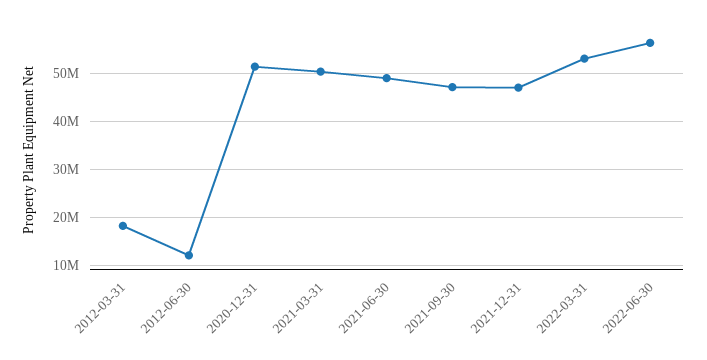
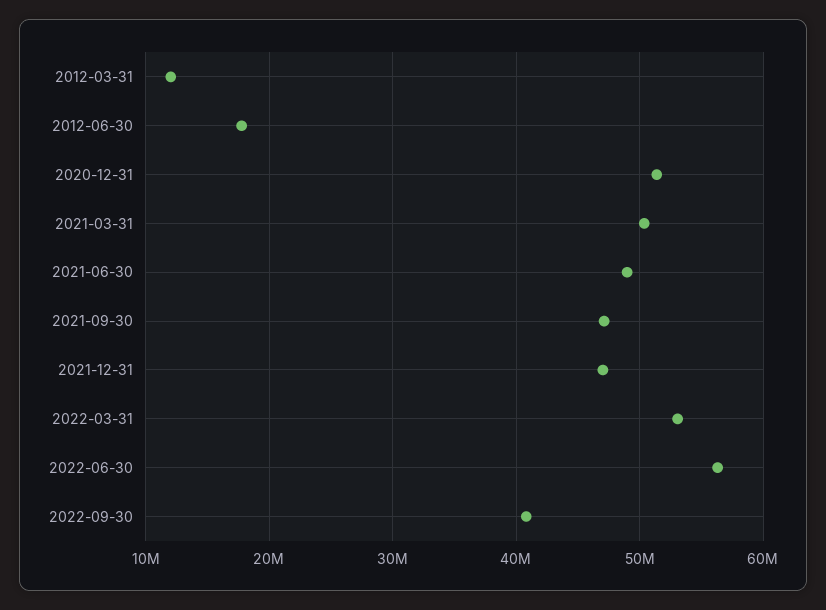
2012-03-31: 18000000 -> 12000000
2012-06-30: 12000000 -> 18000000
2022-09-30: none -> 41000000

